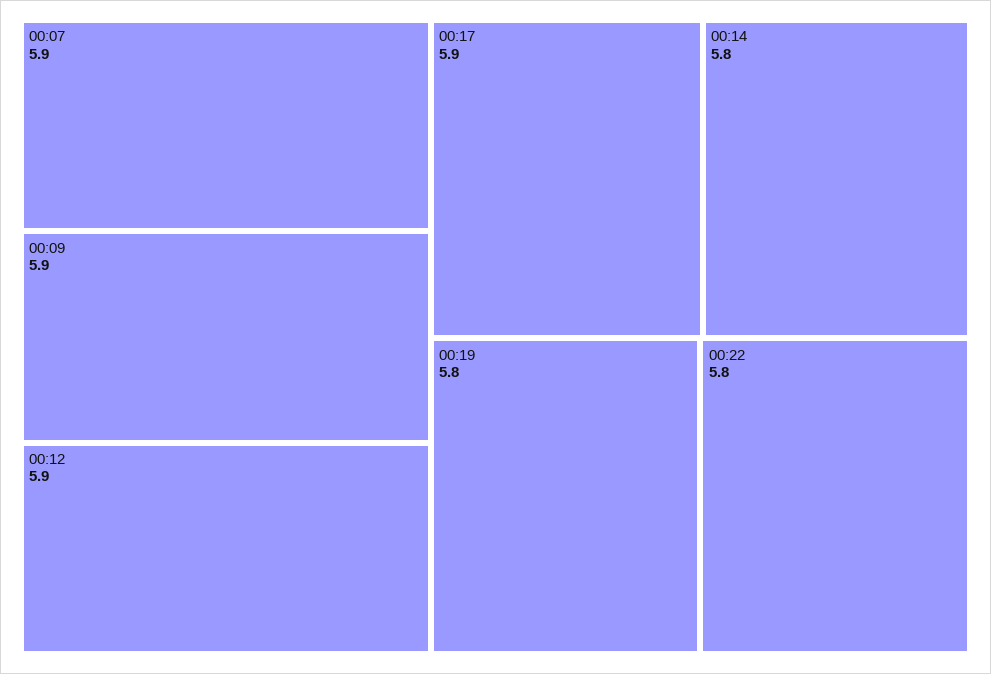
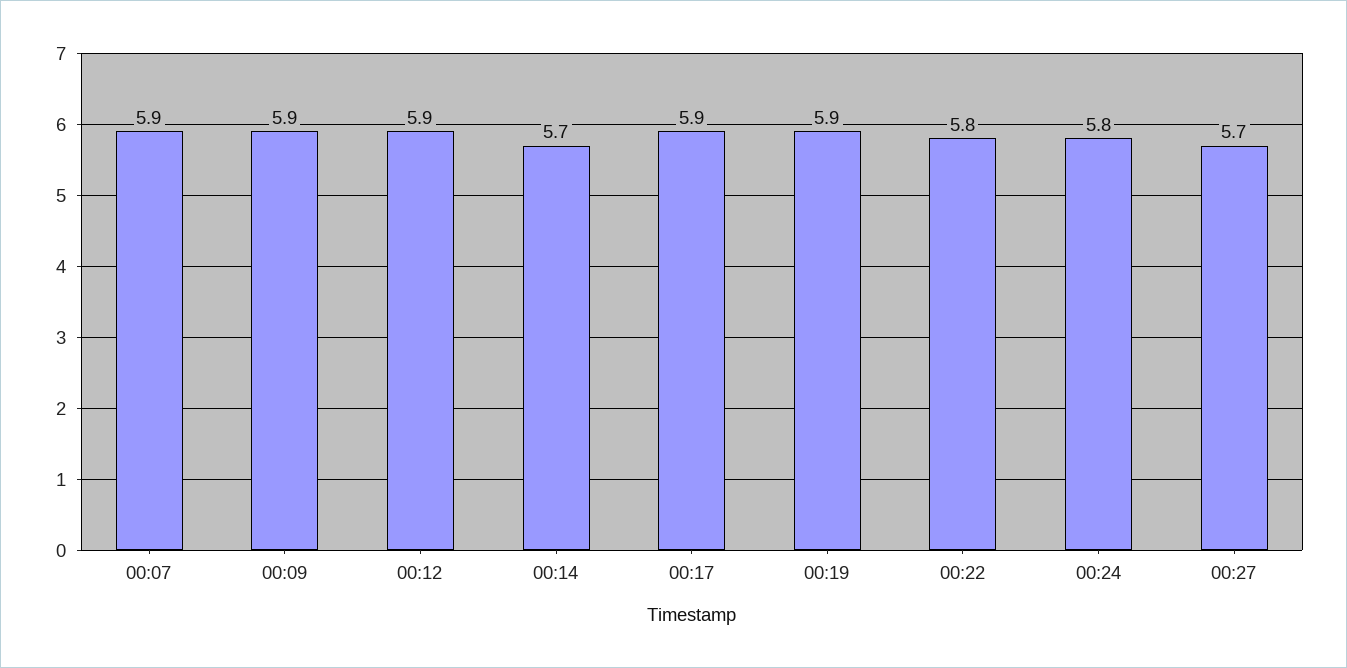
00:14: 5.8 -> 5.7
00:19: 5.8 -> 5.9
00:24: none -> 5.8
00:27: none -> 5.7

